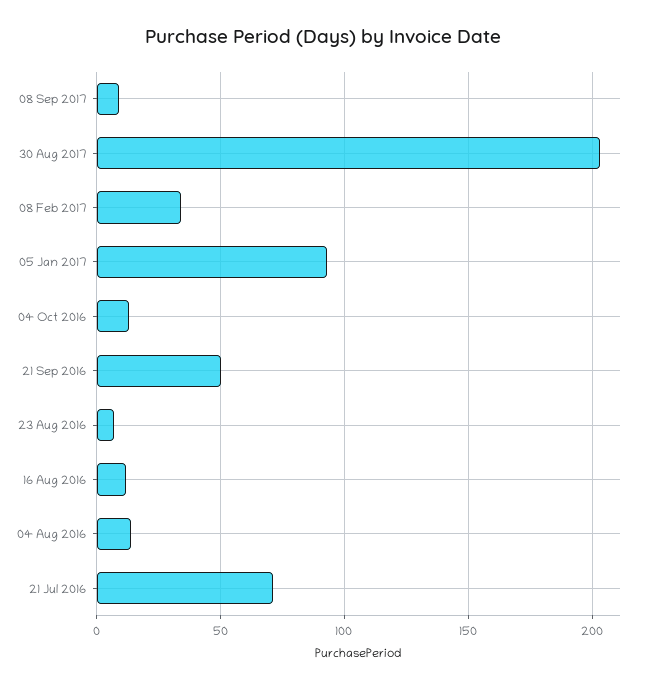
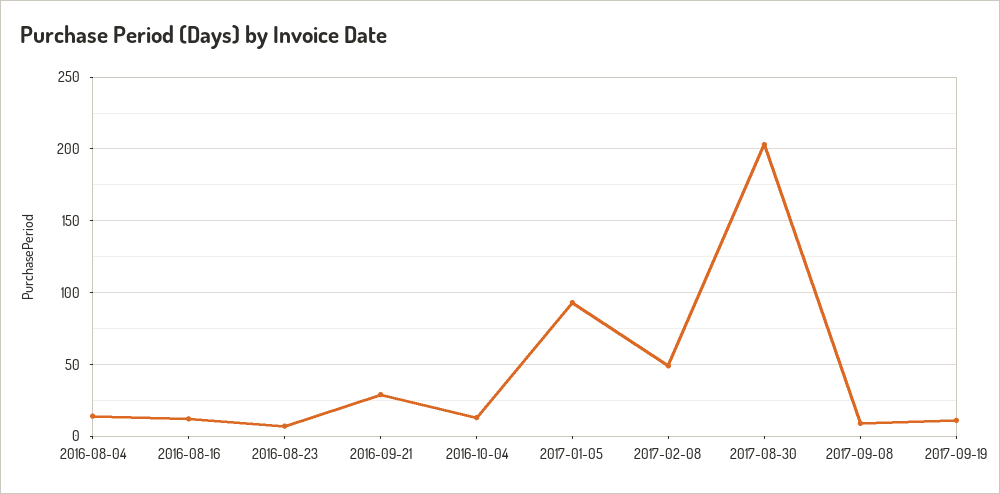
08 Feb 2017: 35 -> 50
21 Sep 2016: 50 -> 30
21 Jul 2016: 70 -> none
2017-09-19: none -> 10

